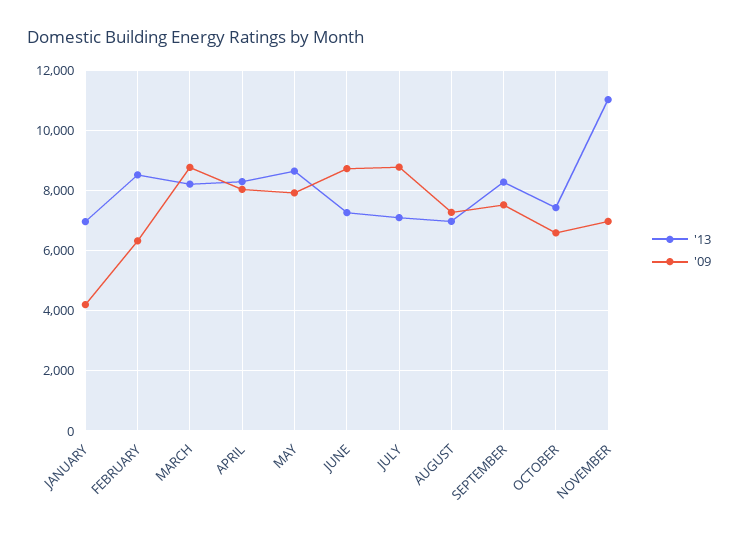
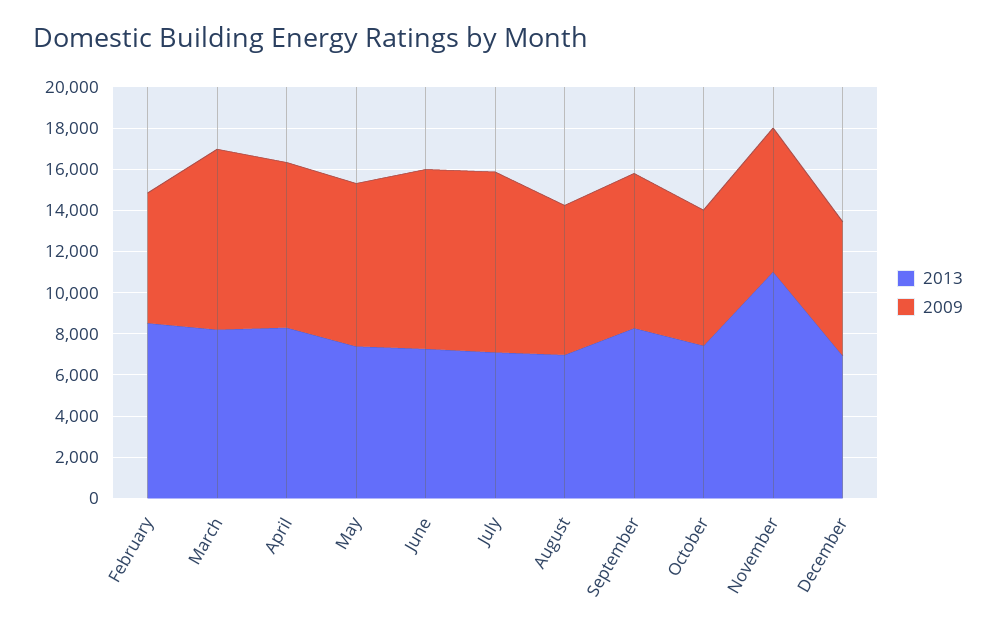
'13, JANUARY: 7000 -> none
'09, JANUARY: 4200 -> none
'13, MAY: 8600 -> 7500
'13, December: none -> 7000
'09, December: none -> 6500

